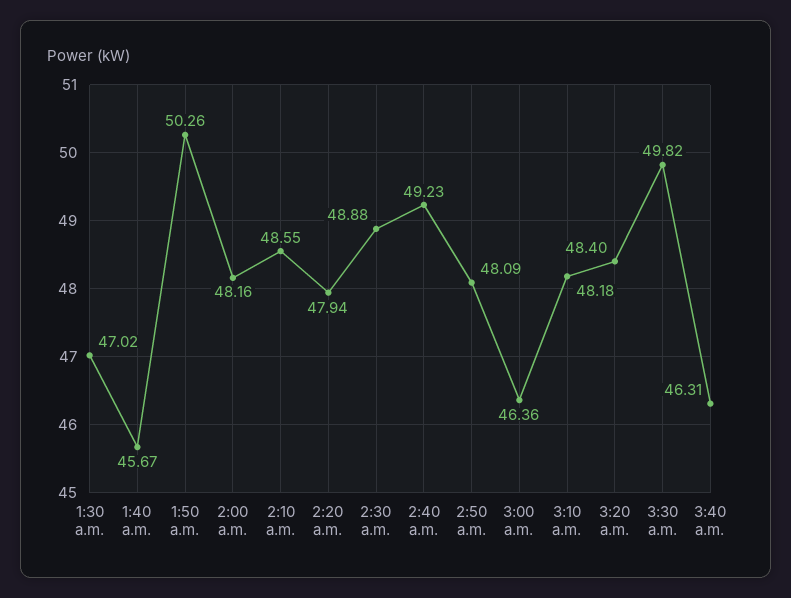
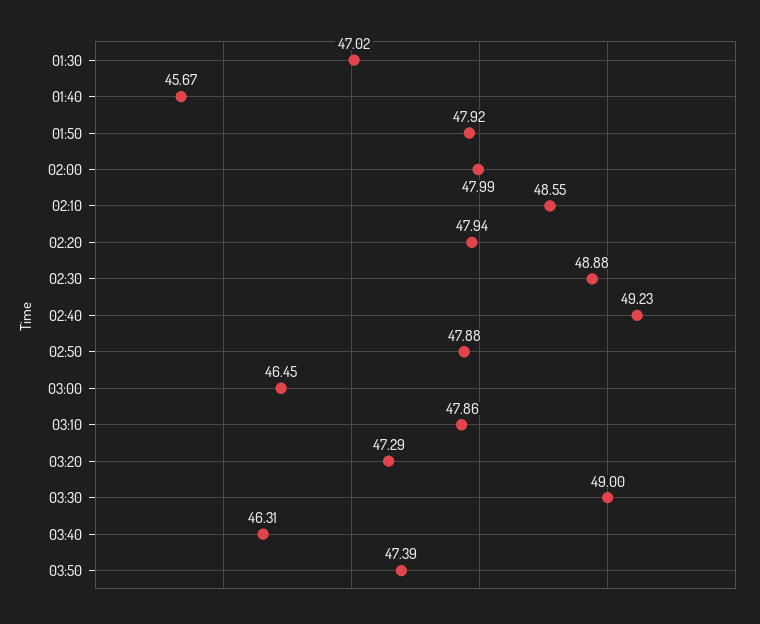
1:50 a.m.: 50.26 -> 47.92
2:00 a.m.: 48.16 -> 47.99
2:50 a.m.: 48.09 -> 47.88
3:00 a.m.: 46.36 -> 46.45
3:10 a.m.: 48.18 -> 47.86
3:20 a.m.: 48.4 -> 47.29
3:30 a.m.: 49.82 -> 49
03:50: none -> 47.39

